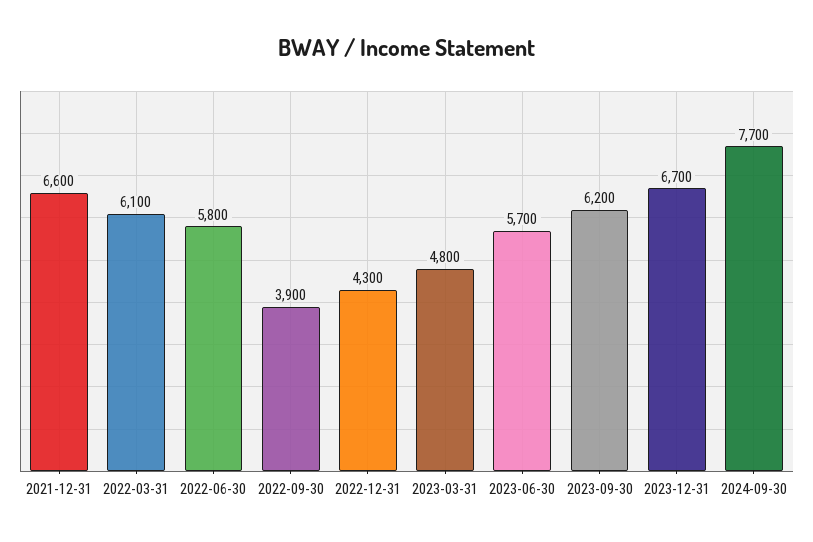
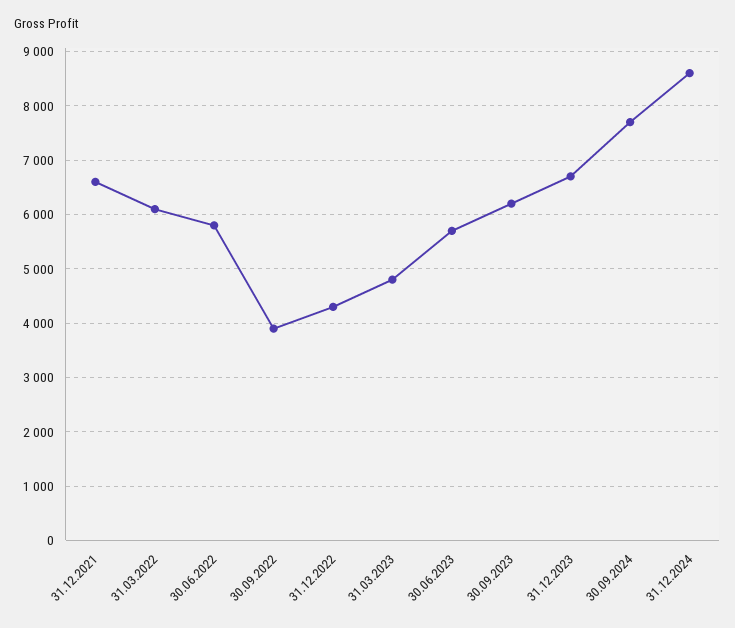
31.12.2024: none -> 8600

